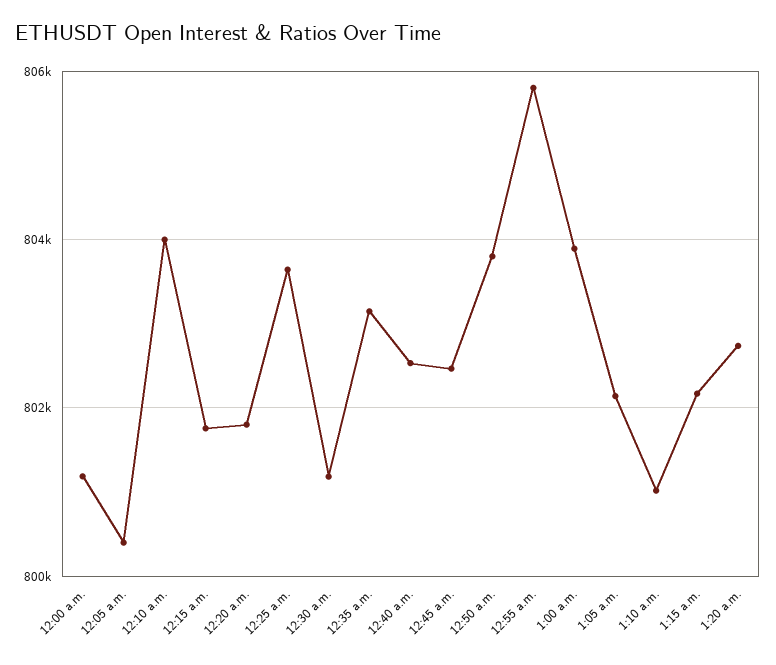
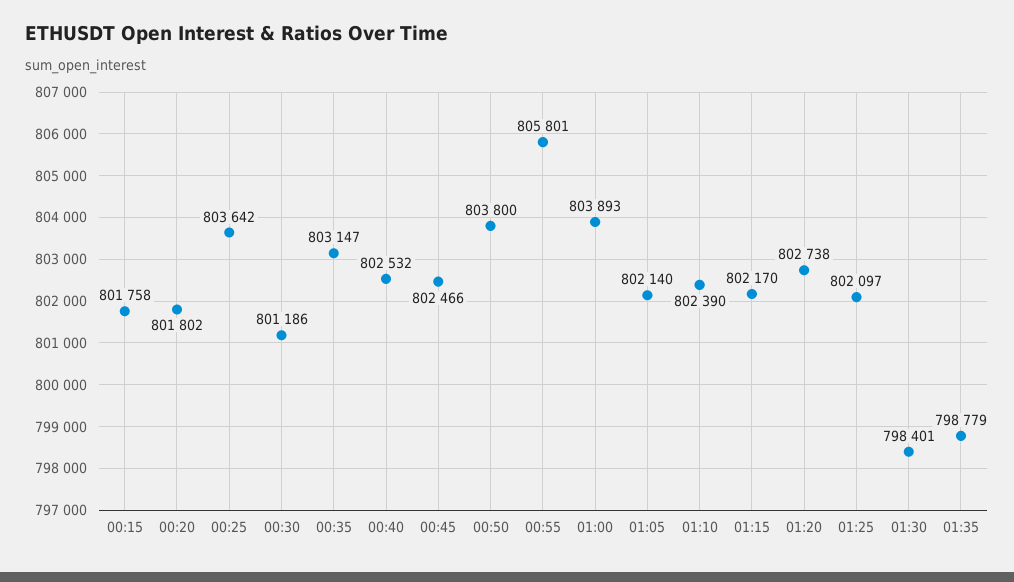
12:00 a.m.: 801200 -> none
12:05 a.m.: 800400 -> none
12:10 a.m.: 804000 -> none
1:10 a.m.: 801000 -> 802390
01:25: none -> 802097
01:30: none -> 798401
01:35: none -> 798779

